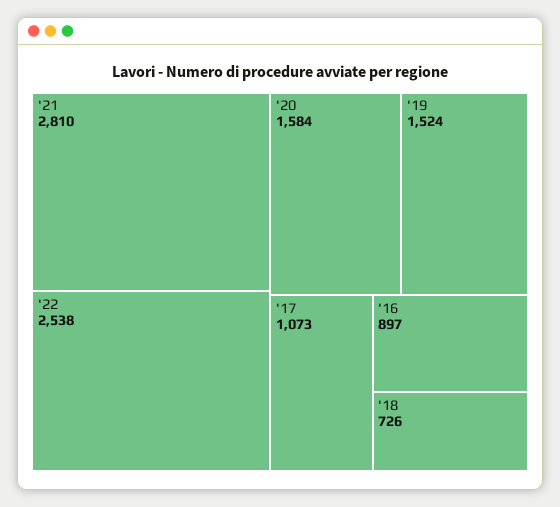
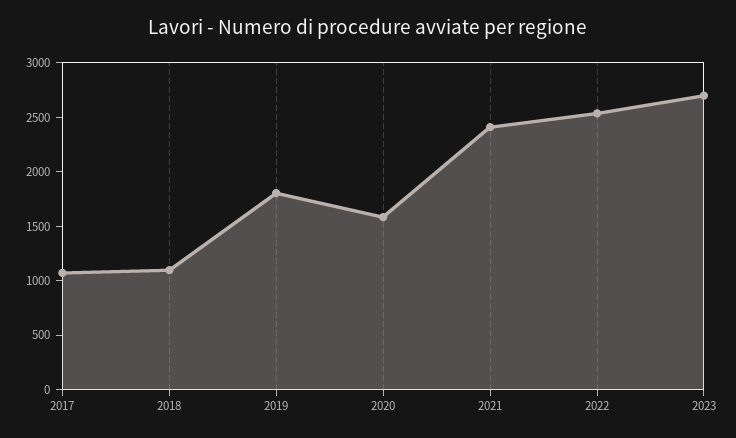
'21: 2810 -> 2400
'19: 1524 -> 1800
'16: 897 -> none
'18: 726 -> 1100
2023: none -> 2700

